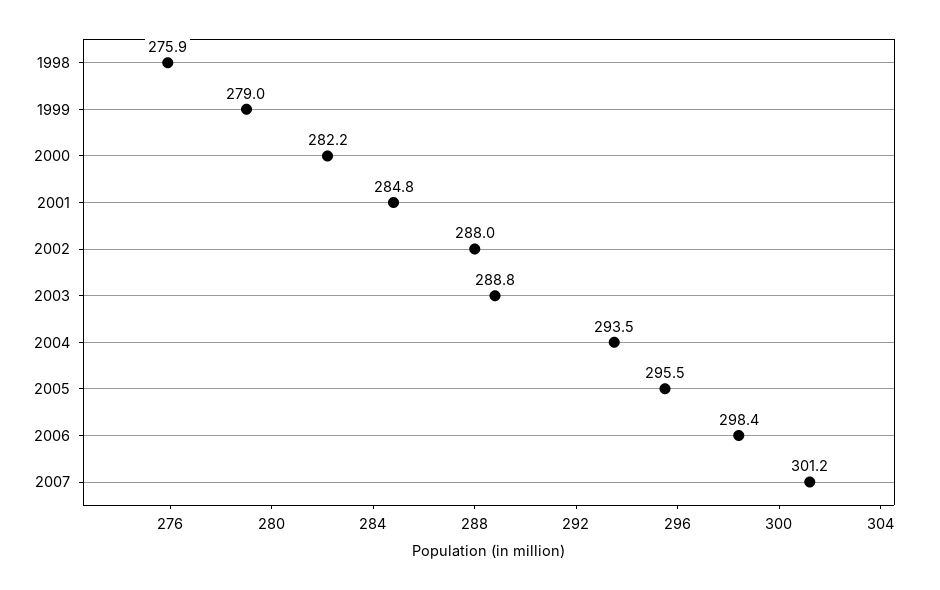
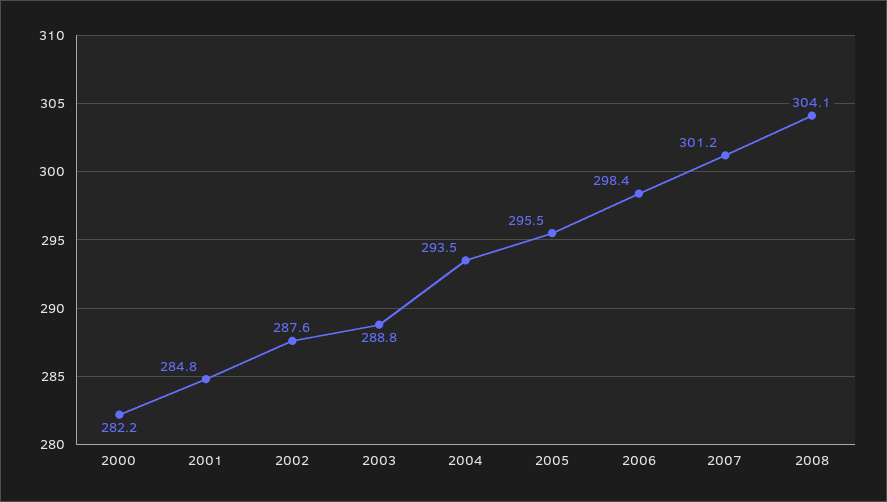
1998: 275.9 -> none
1999: 279 -> none
2002: 288 -> 287.6
2008: none -> 304.1

